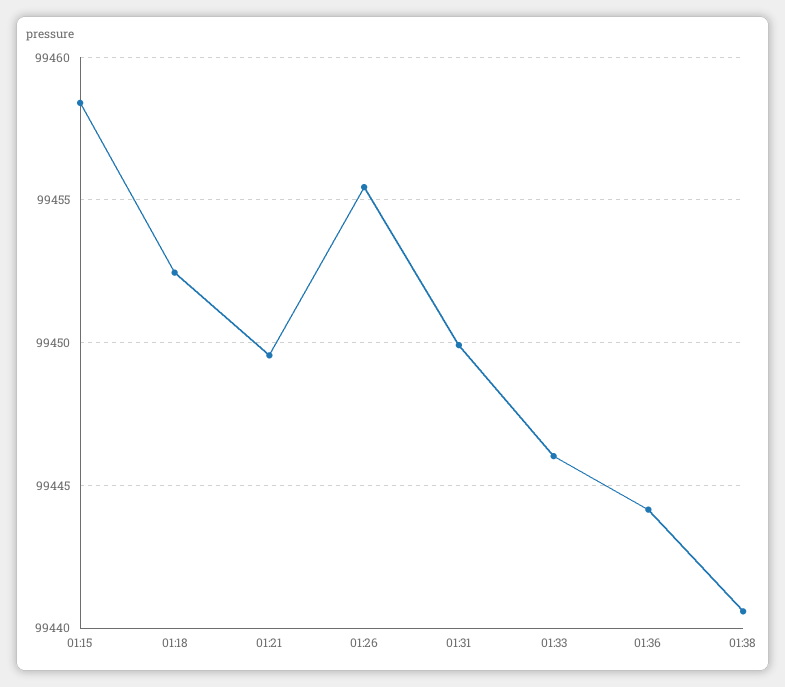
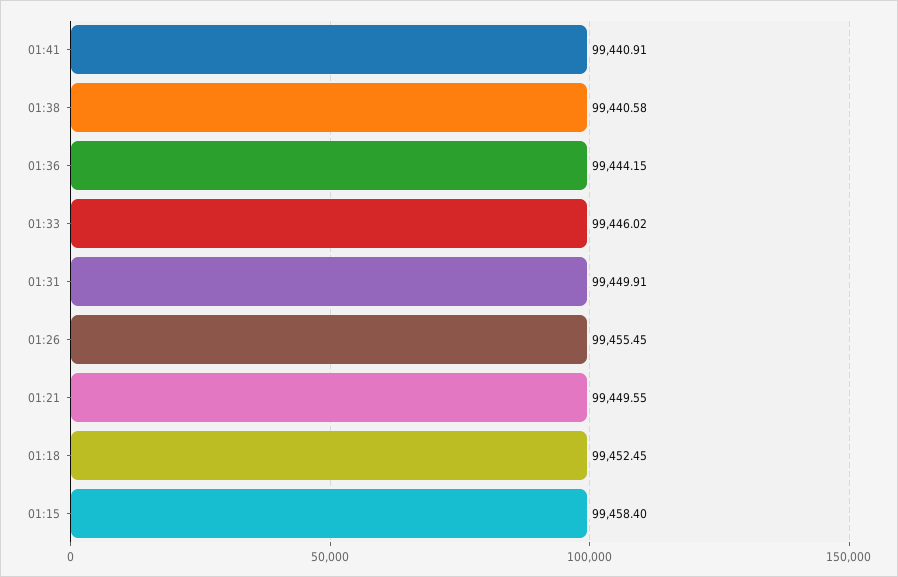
01:41: none -> 99440.91

